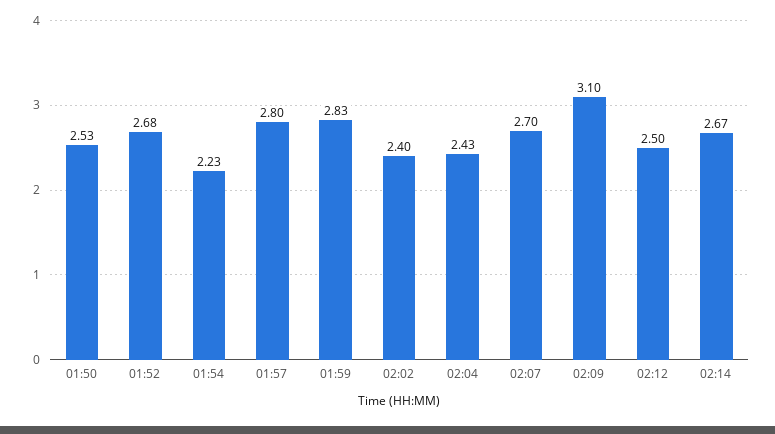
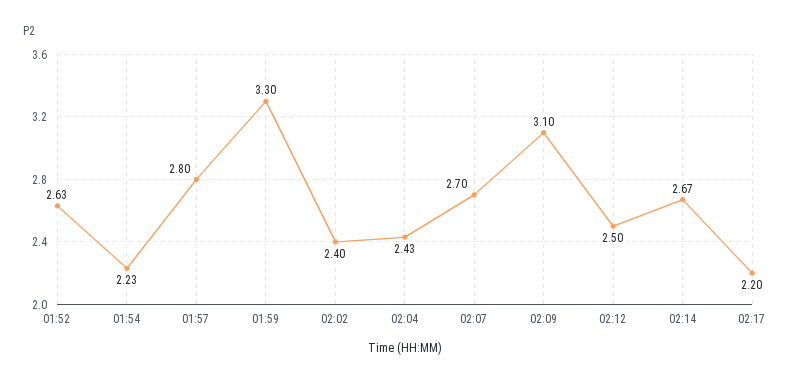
01:50: 2.53 -> none
01:52: 2.68 -> 2.63
01:59: 2.83 -> 3.3
02:17: none -> 2.2

